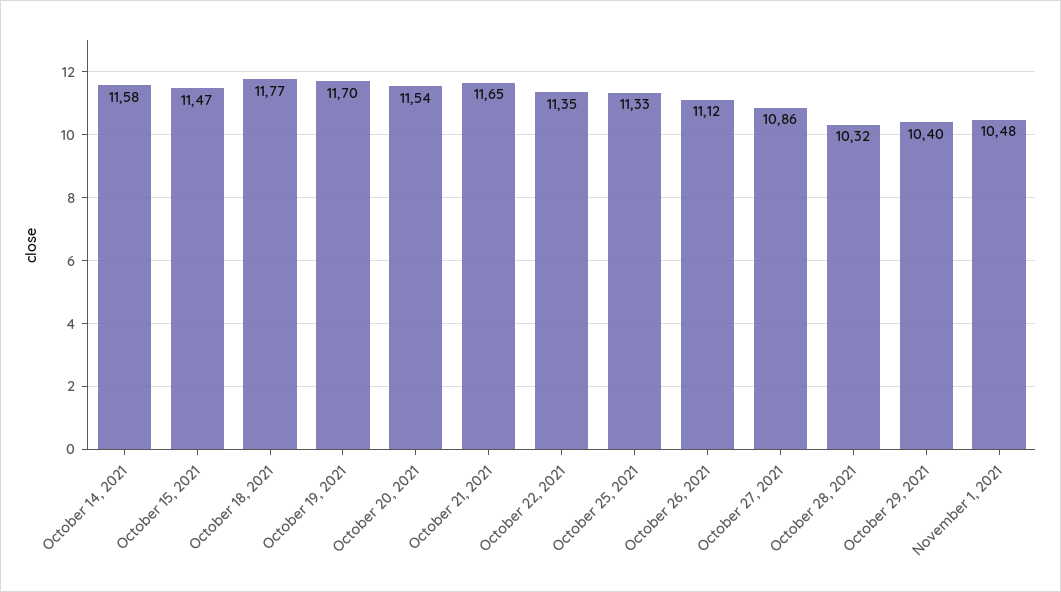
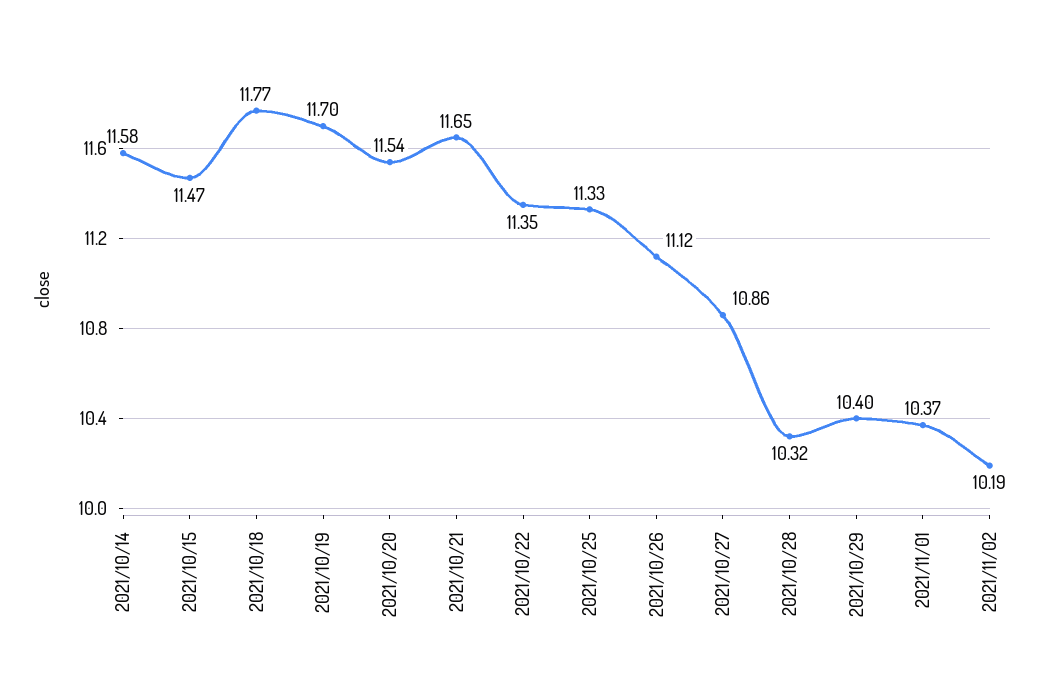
November 1, 2021: 10.48 -> 10.37
2021/11/02: none -> 10.19

